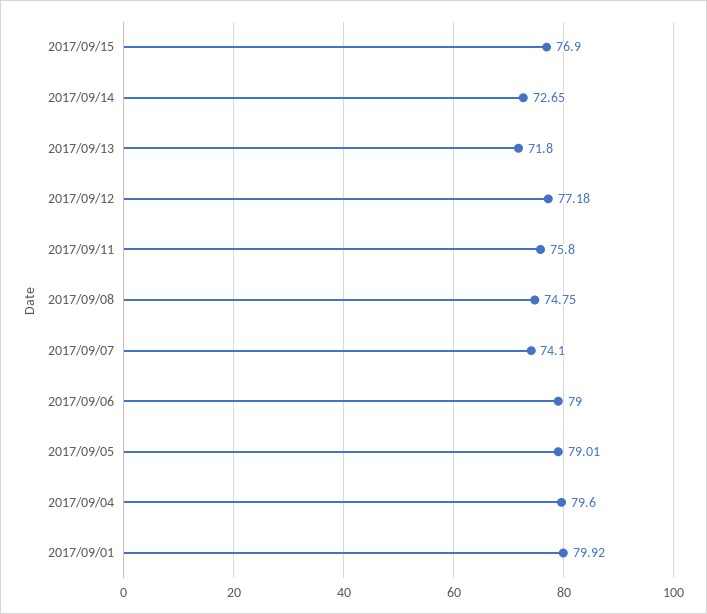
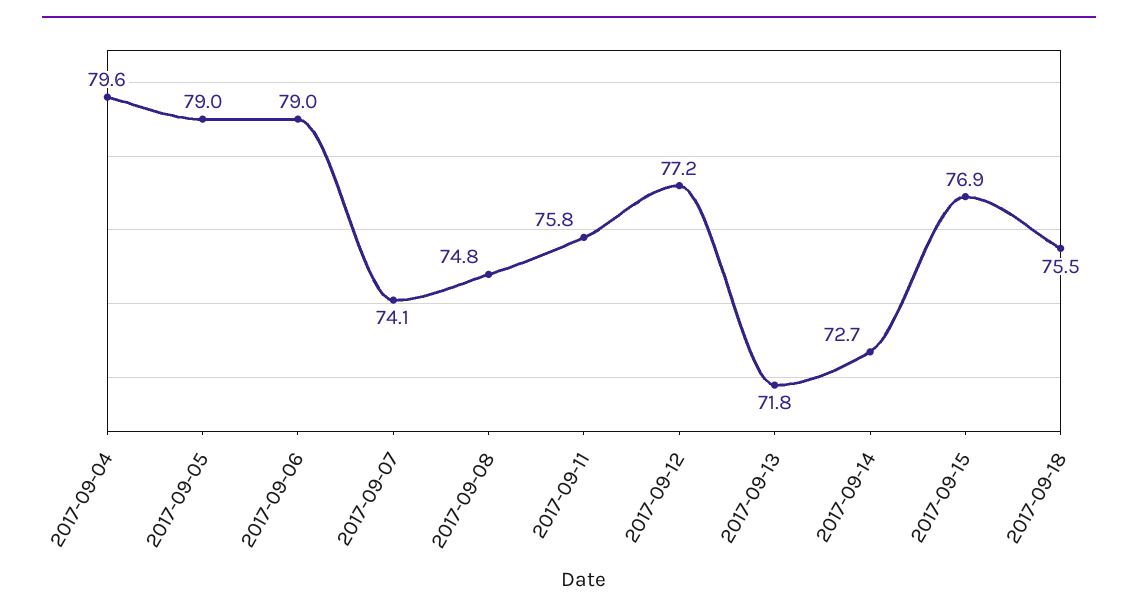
2017/09/01: 79.92 -> none
2017-09-18: none -> 75.5

